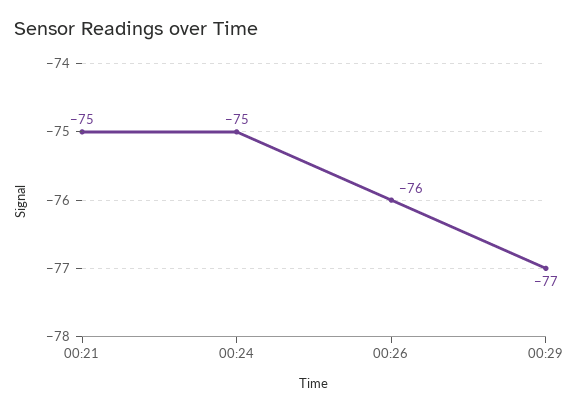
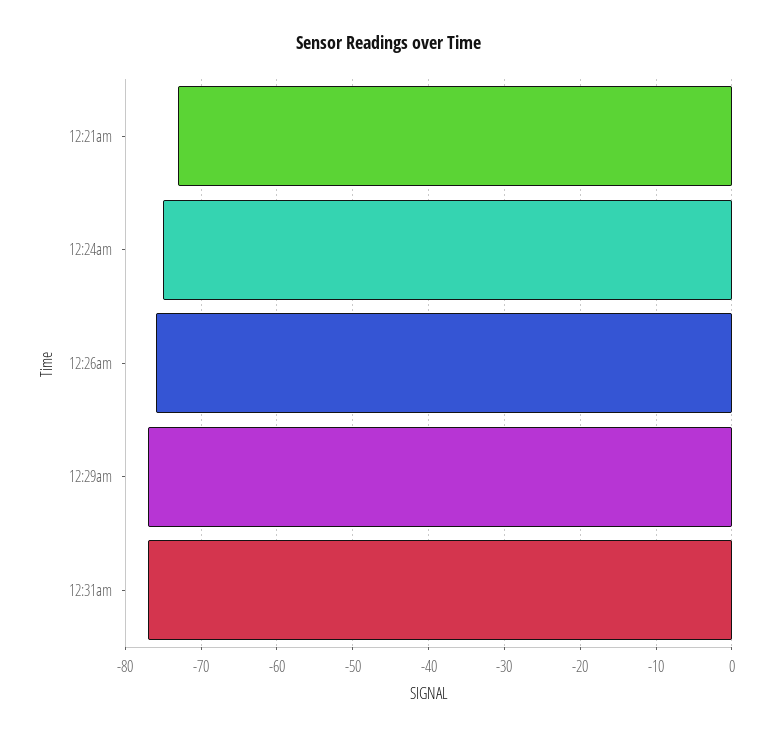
00:21: -75 -> -73
12:31am: none -> -77

